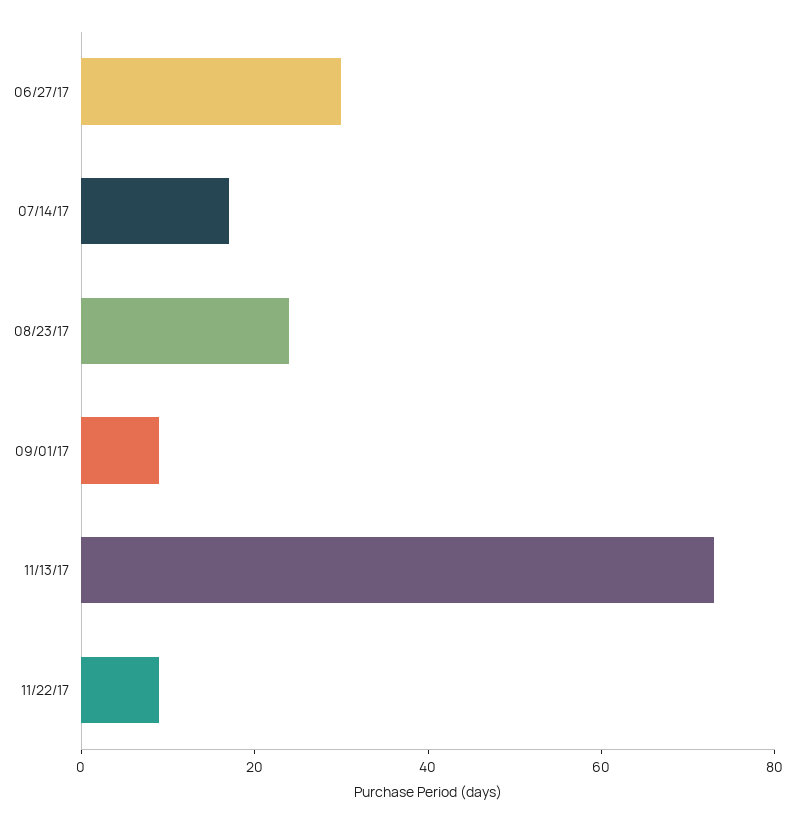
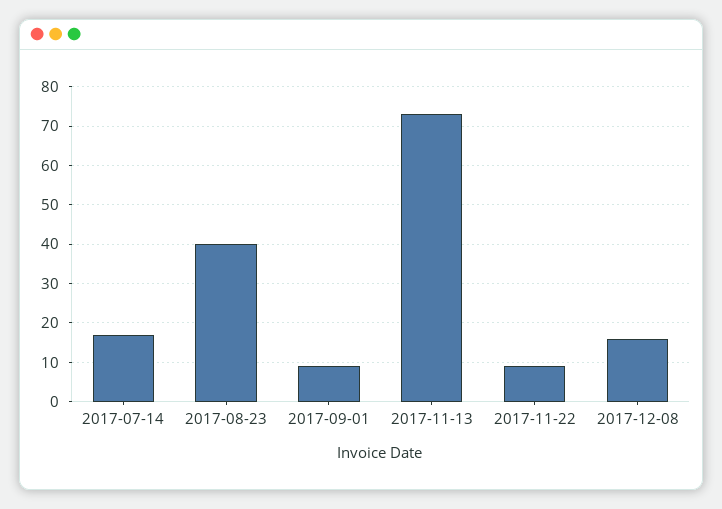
06/27/17: 30 -> none
08/23/17: 25 -> 40
2017-12-08: none -> 15

